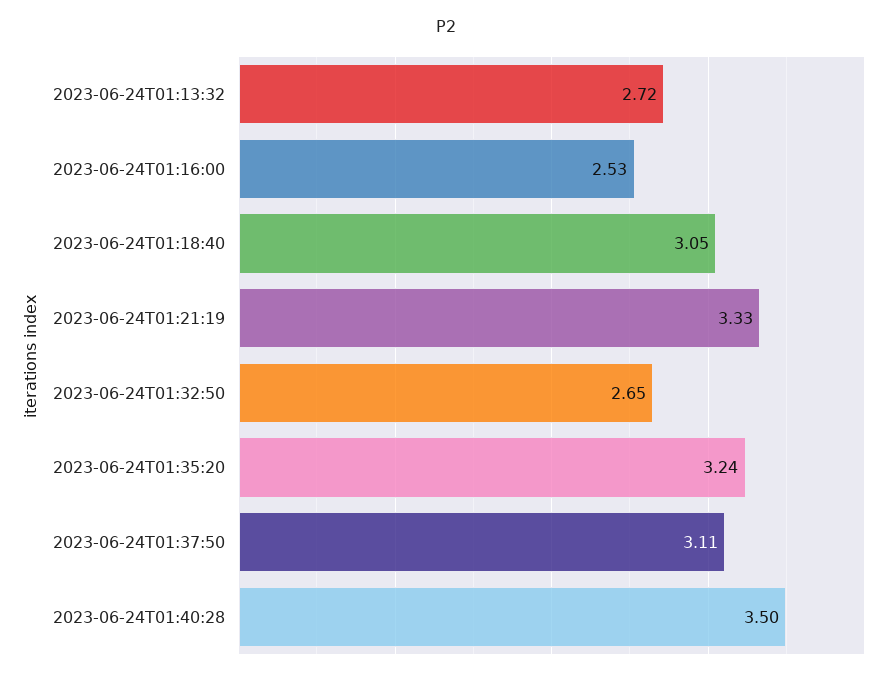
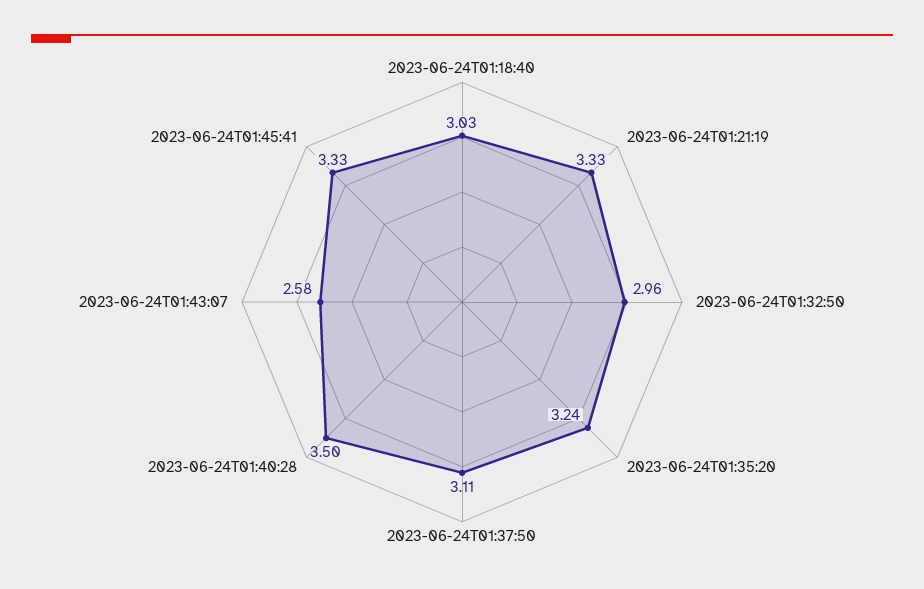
2023-06-24T01:13:32: 2.72 -> none
2023-06-24T01:16:00: 2.53 -> none
2023-06-24T01:18:40: 3.05 -> 3.03
2023-06-24T01:32:50: 2.65 -> 2.96
2023-06-24T01:43:07: none -> 2.58
2023-06-24T01:45:41: none -> 3.33

